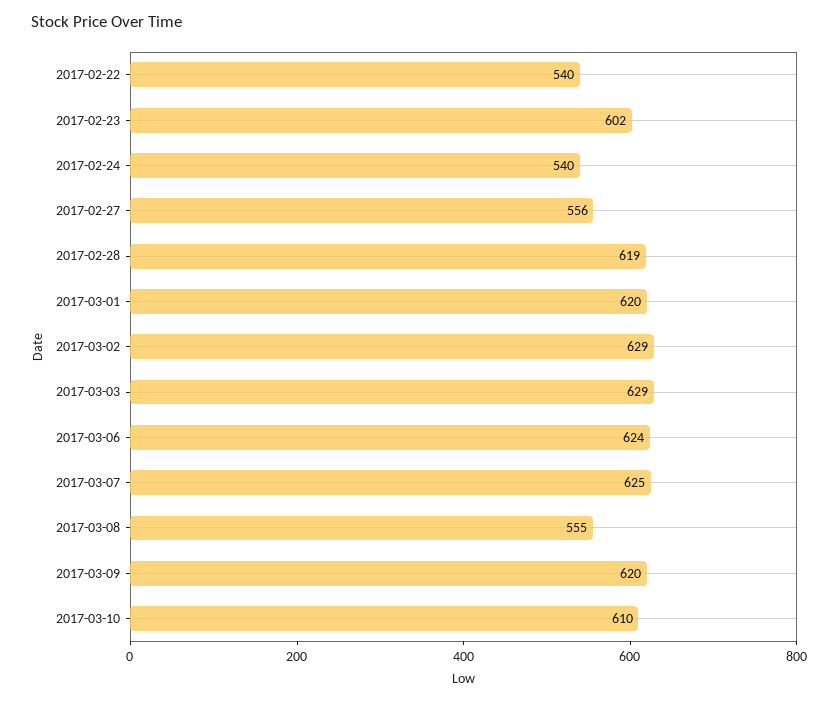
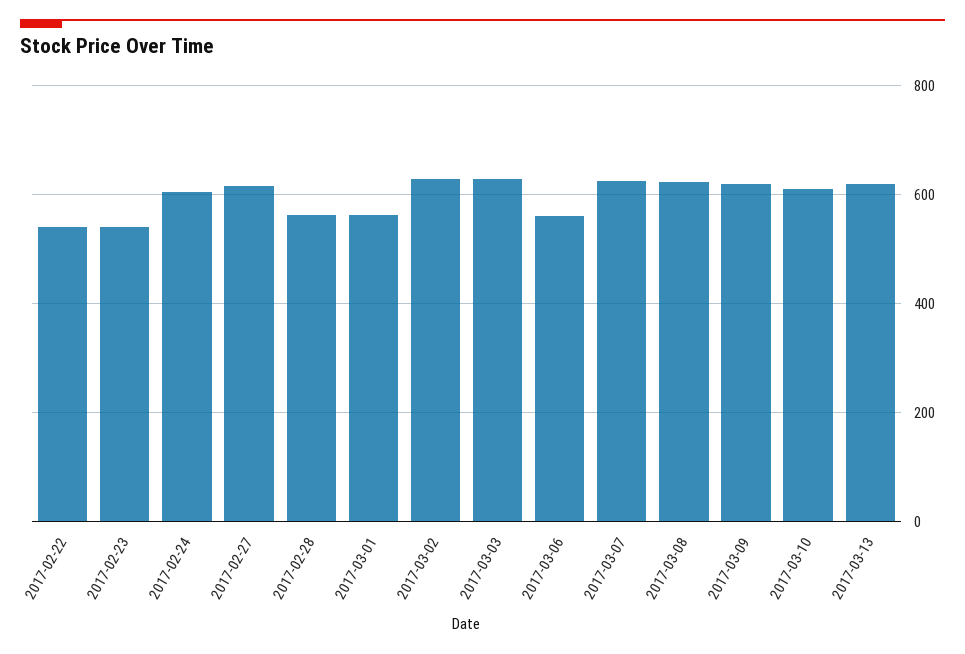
2017-02-23: 602 -> 540
2017-02-24: 540 -> 600
2017-02-27: 556 -> 620
2017-02-28: 619 -> 560
2017-03-01: 620 -> 560
2017-03-06: 624 -> 560
2017-03-08: 555 -> 620
2017-03-13: none -> 620

